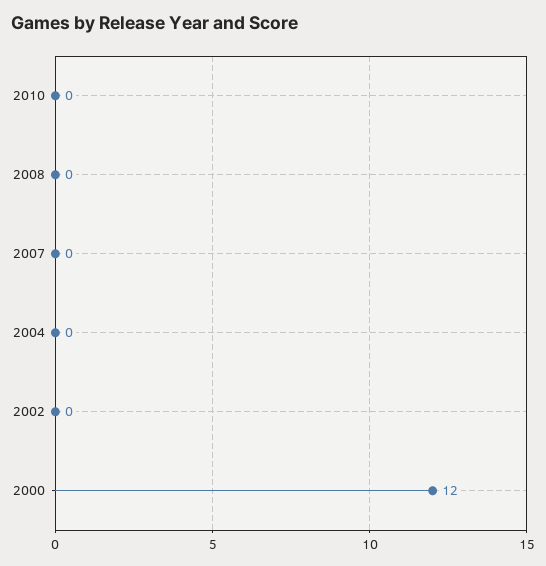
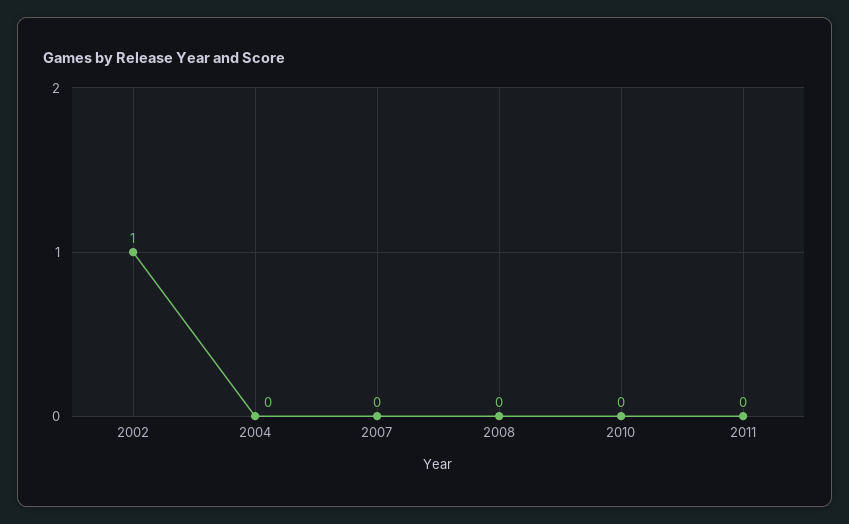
2002: 0 -> 1
2000: 12 -> none
2011: none -> 0

